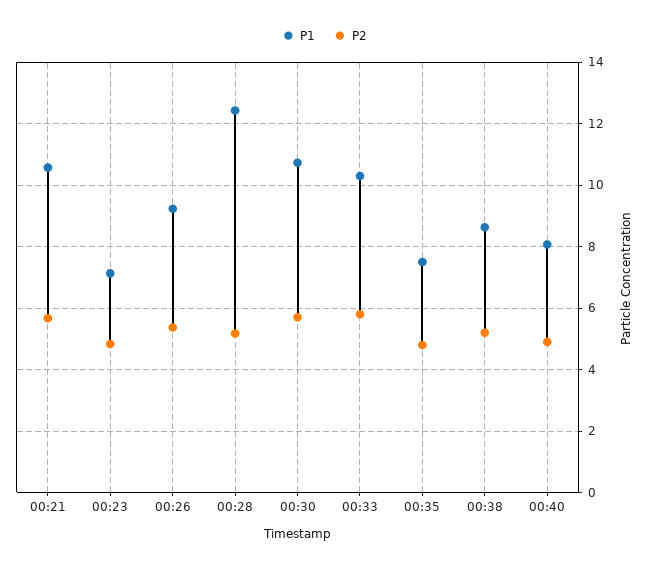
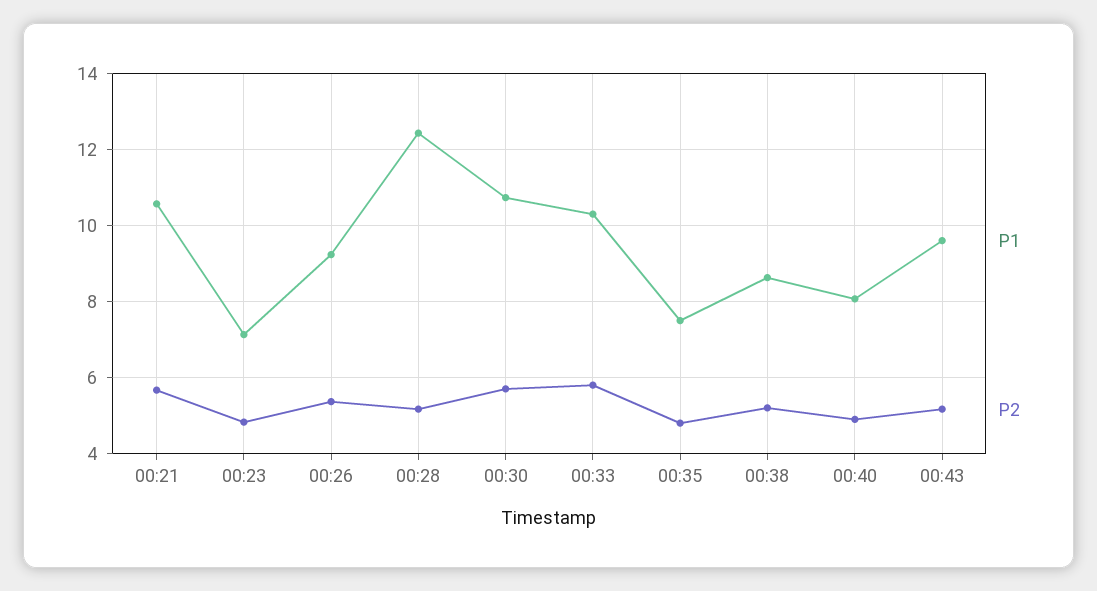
P1, 00:43: none -> 9.6
P2, 00:43: none -> 5.2

